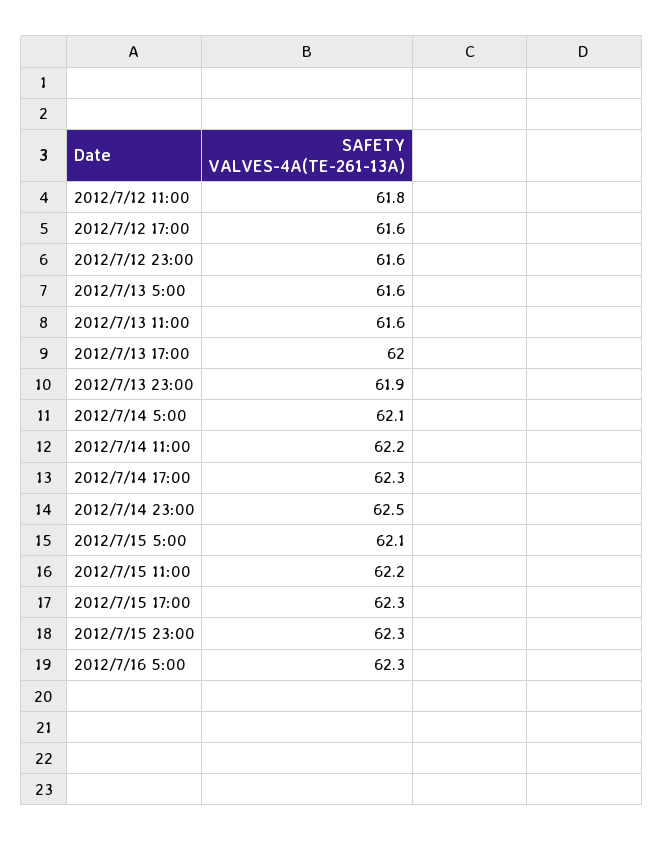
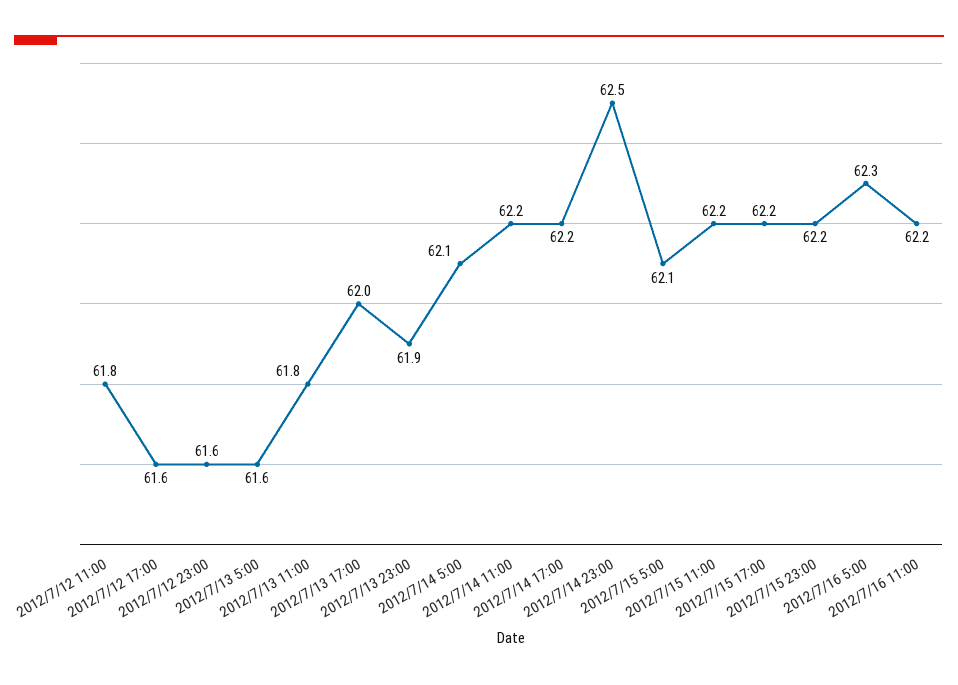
2012/7/13 11:00: 61.6 -> 61.8
2012/7/14 17:00: 62.3 -> 62.2
2012/7/15 17:00: 62.3 -> 62.2
2012/7/15 23:00: 62.3 -> 62.2
2012/7/16 11:00: none -> 62.2

